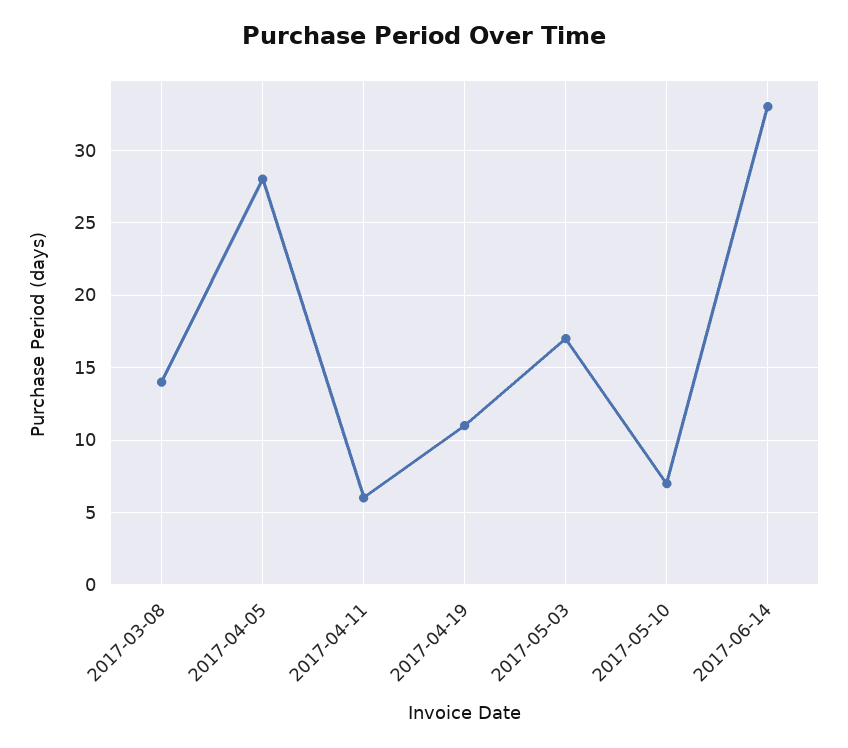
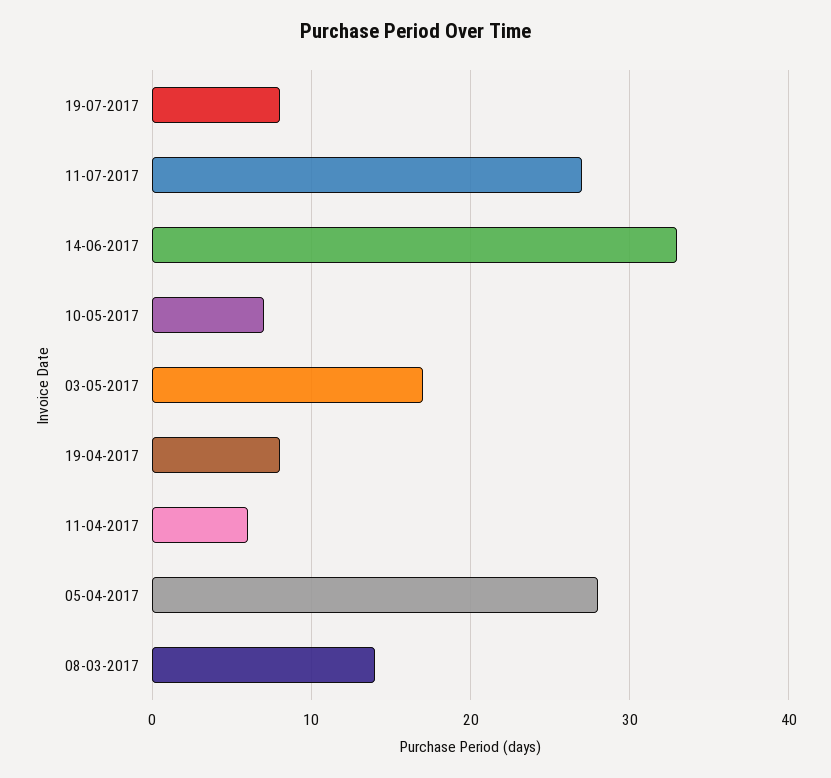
2017-04-19: 11 -> 8
19-07-2017: none -> 8
11-07-2017: none -> 27

